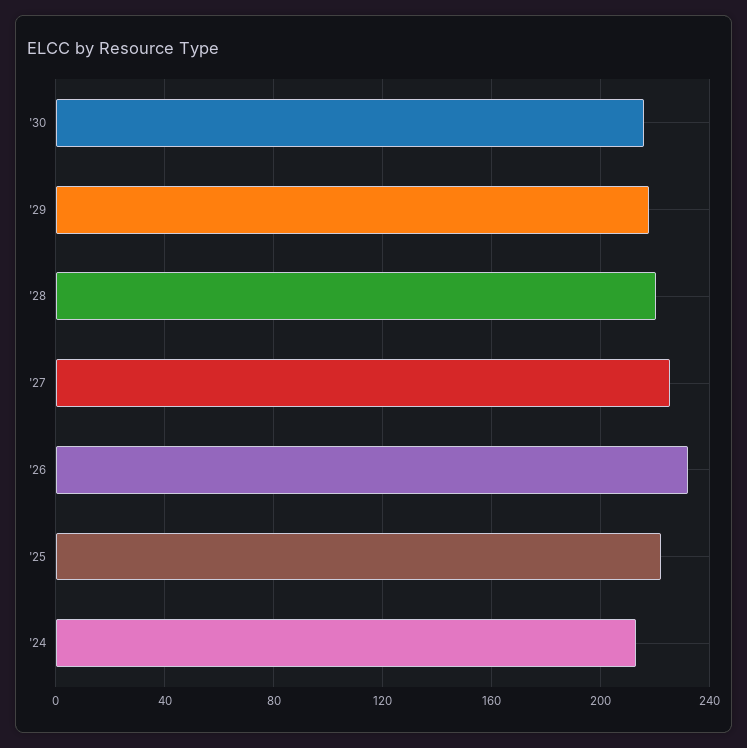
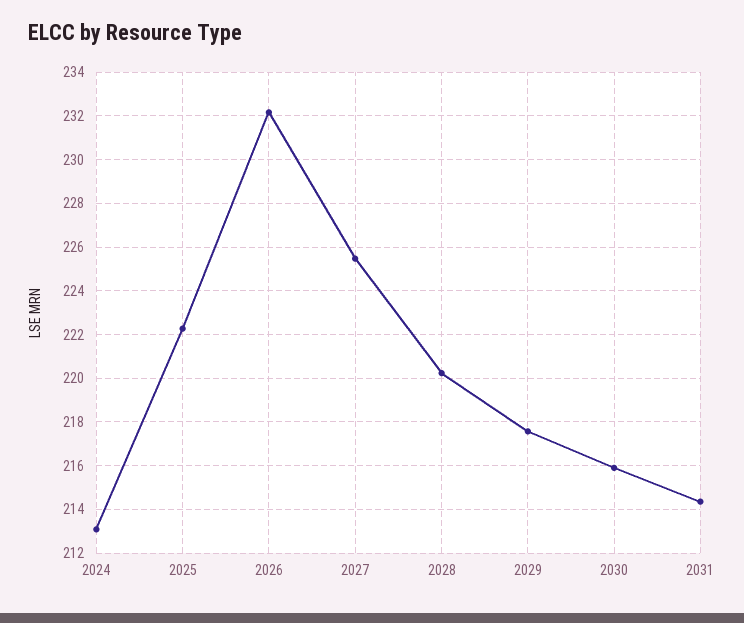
2031: none -> 214.5

